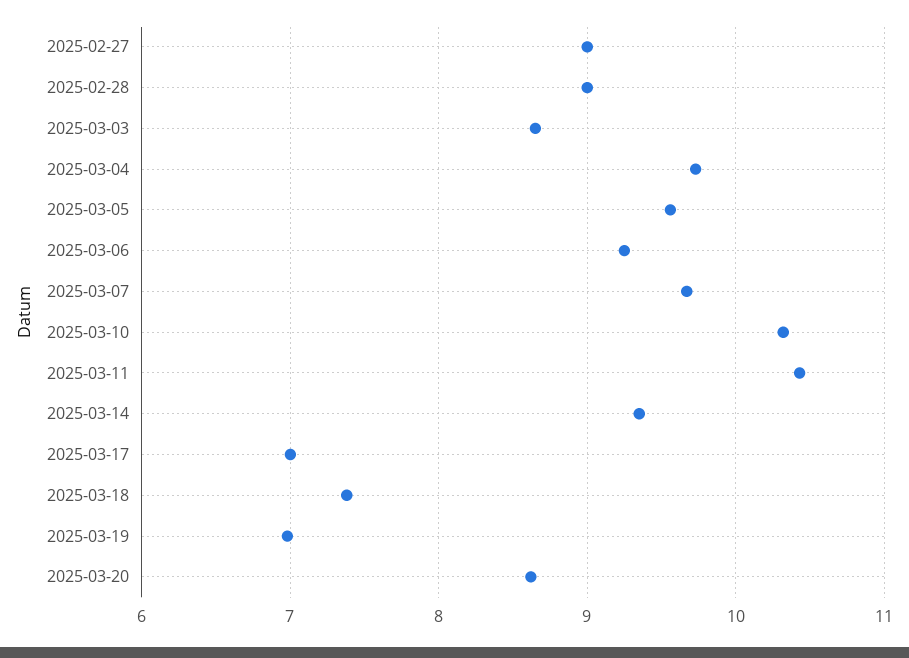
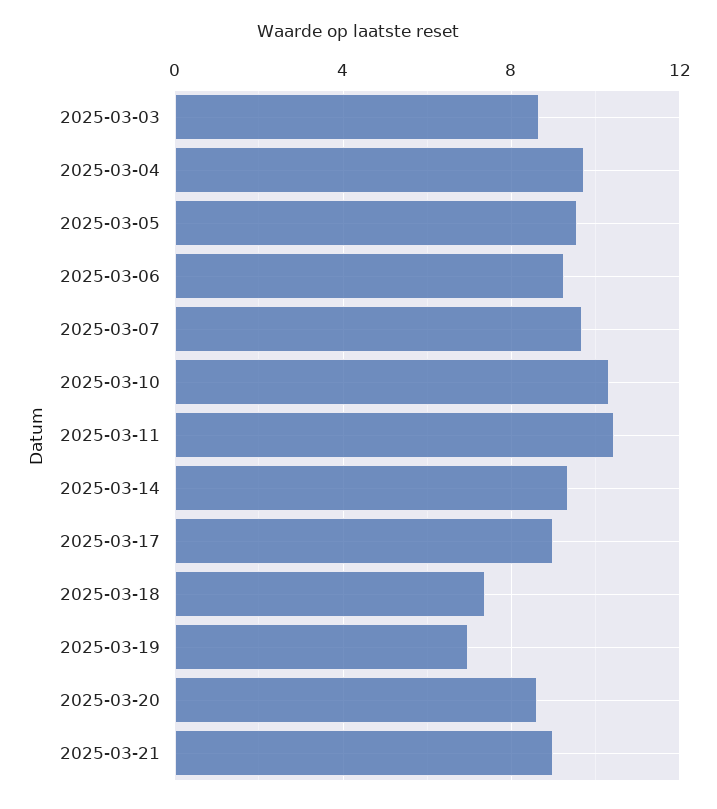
2025-02-27: 9 -> none
2025-02-28: 9 -> none
2025-03-17: 7 -> 9
2025-03-21: none -> 9

